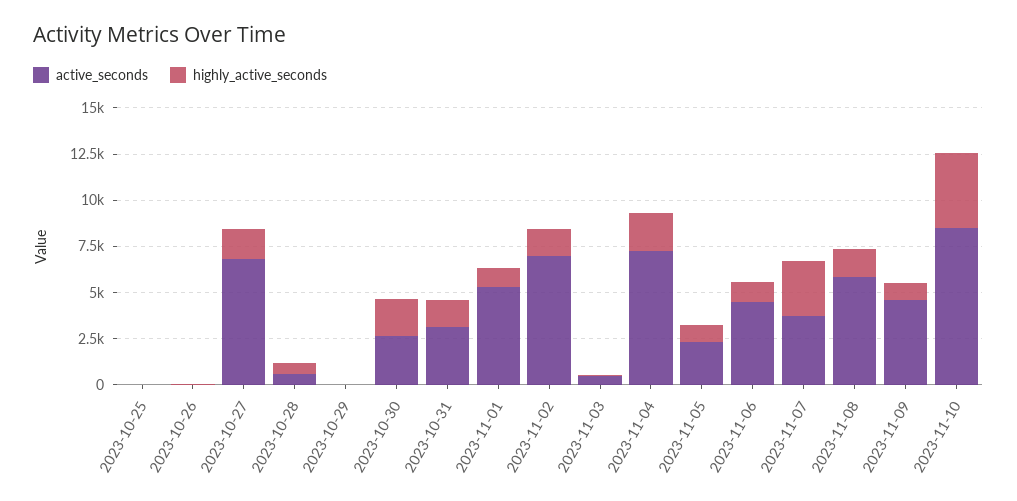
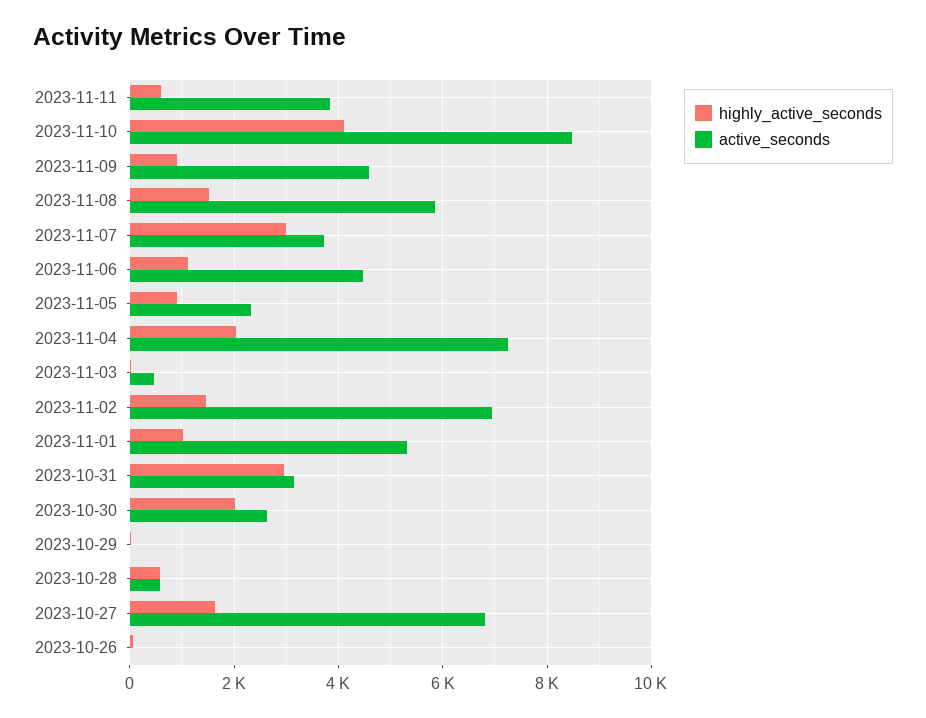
active_seconds, 2023-10-25: 0 -> none
highly_active_seconds, 2023-10-25: 0 -> none
highly_active_seconds, 2023-10-31: 1500 -> 3000
highly_active_seconds, 2023-11-11: none -> 600
active_seconds, 2023-11-11: none -> 3800

